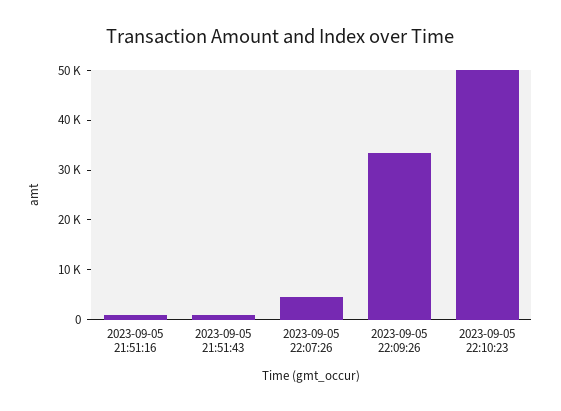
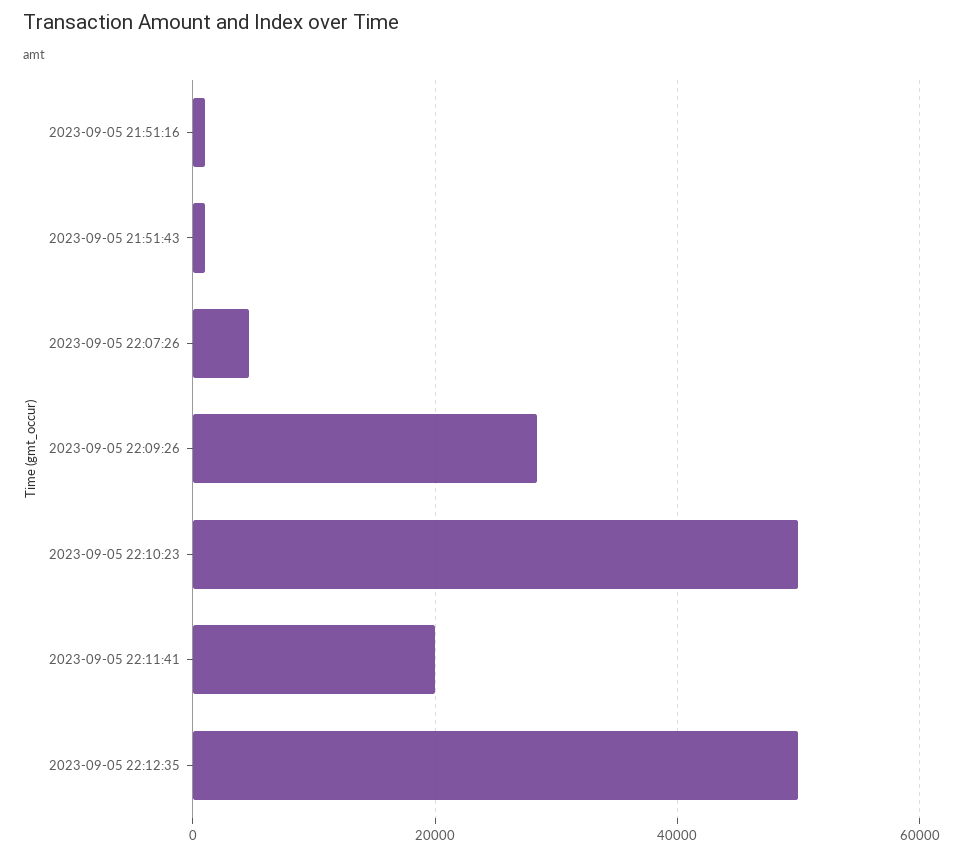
2023-09-05 22:09:26: 34000 -> 28000
2023-09-05 22:11:41: none -> 20000
2023-09-05 22:12:35: none -> 50000

